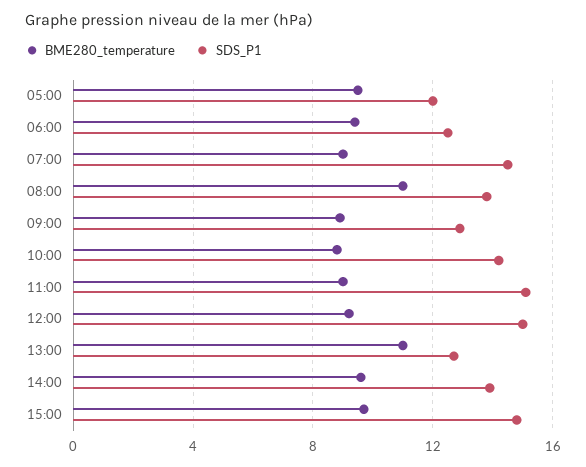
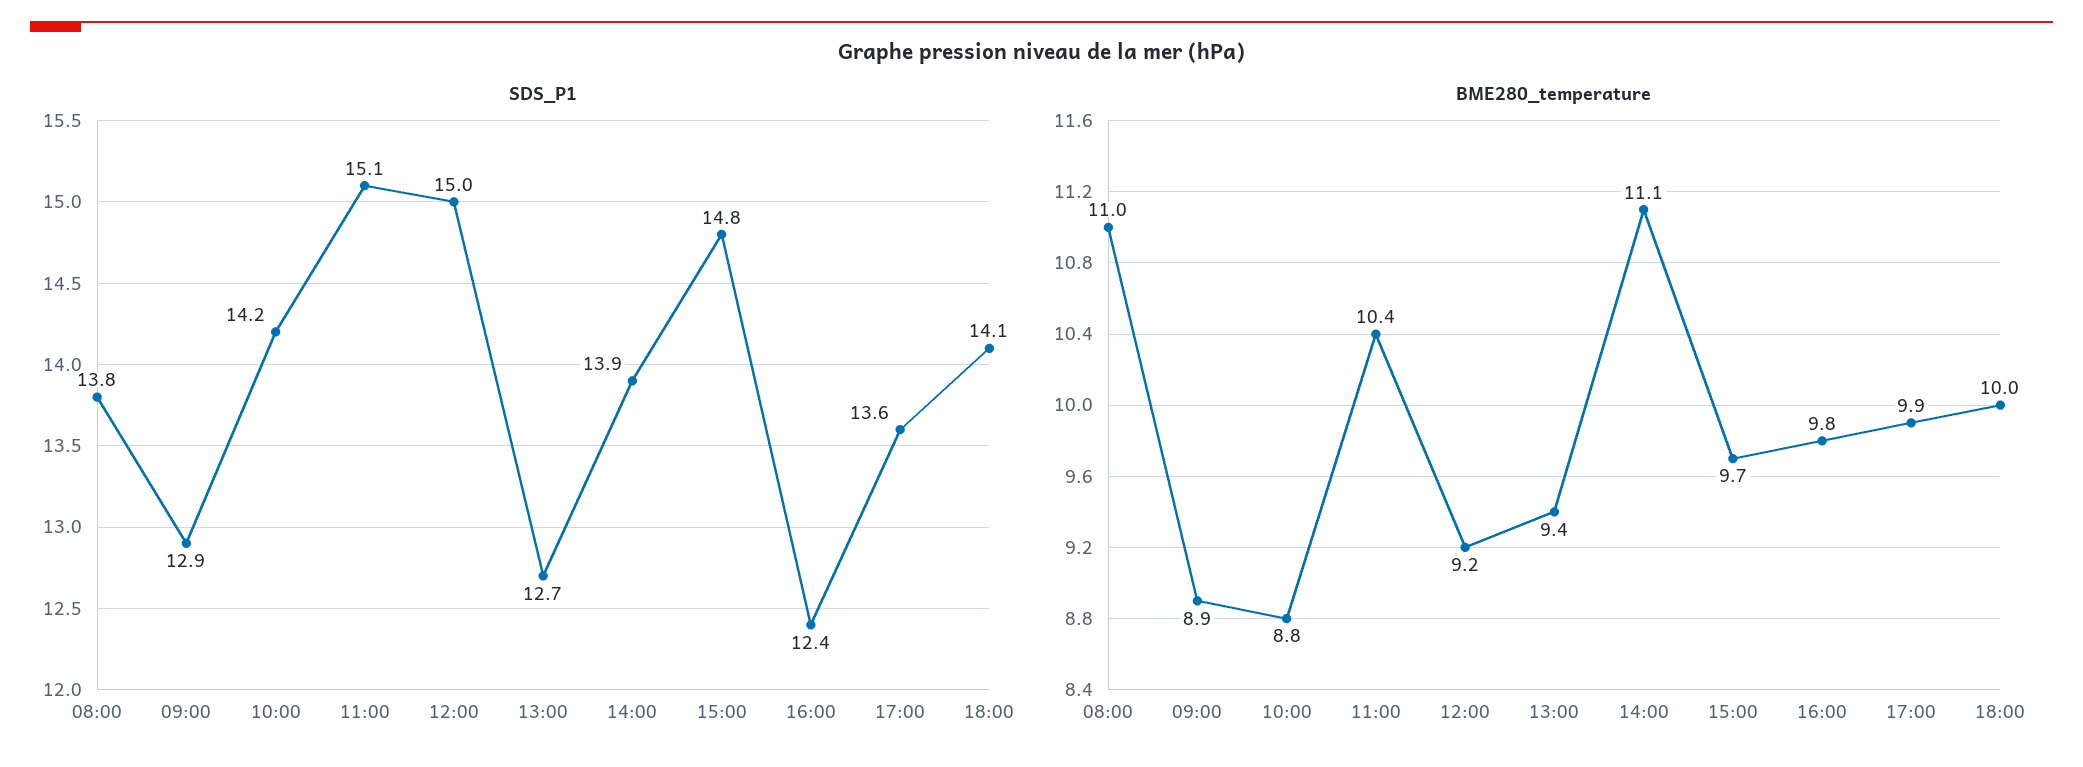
BME280_temperature, 05:00: 9.5 -> none
SDS_P1, 05:00: 12 -> none
BME280_temperature, 06:00: 9.5 -> none
SDS_P1, 06:00: 12.5 -> none
BME280_temperature, 07:00: 9 -> none
SDS_P1, 07:00: 14.5 -> none
BME280_temperature, 11:00: 9 -> 10.4
BME280_temperature, 13:00: 11 -> 9.4
BME280_temperature, 14:00: 9.5 -> 11.1
SDS_P1, 16:00: none -> 12.4
SDS_P1, 17:00: none -> 13.6
SDS_P1, 18:00: none -> 14.1
BME280_temperature, 16:00: none -> 9.8
BME280_temperature, 17:00: none -> 9.9
BME280_temperature, 18:00: none -> 10

